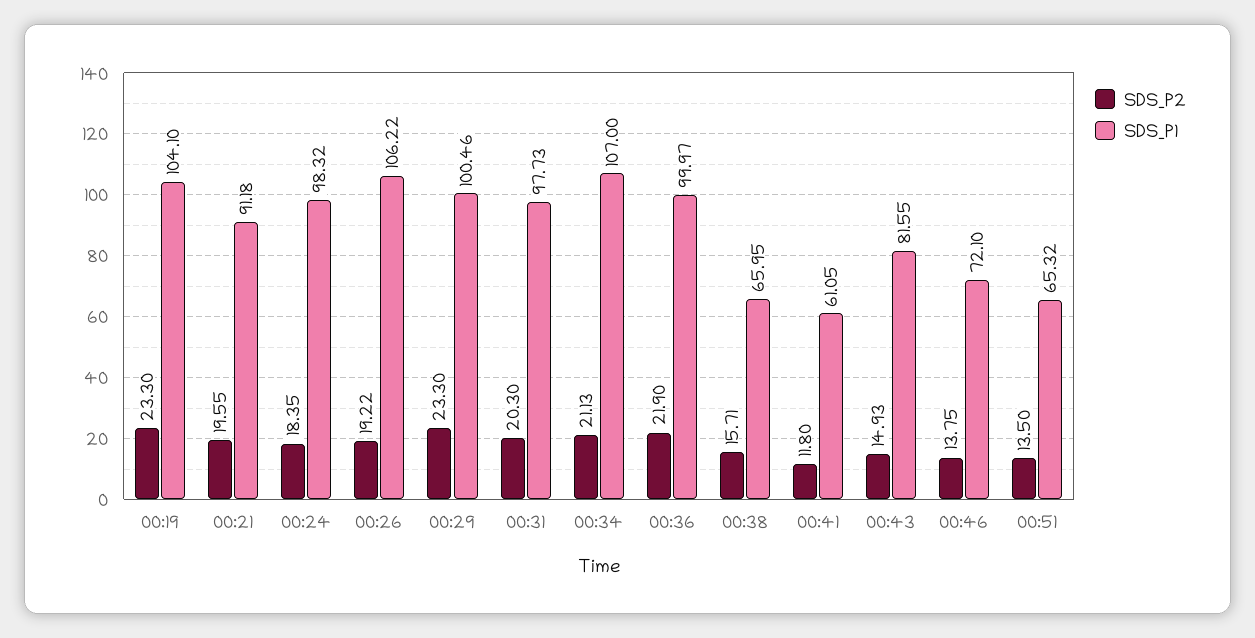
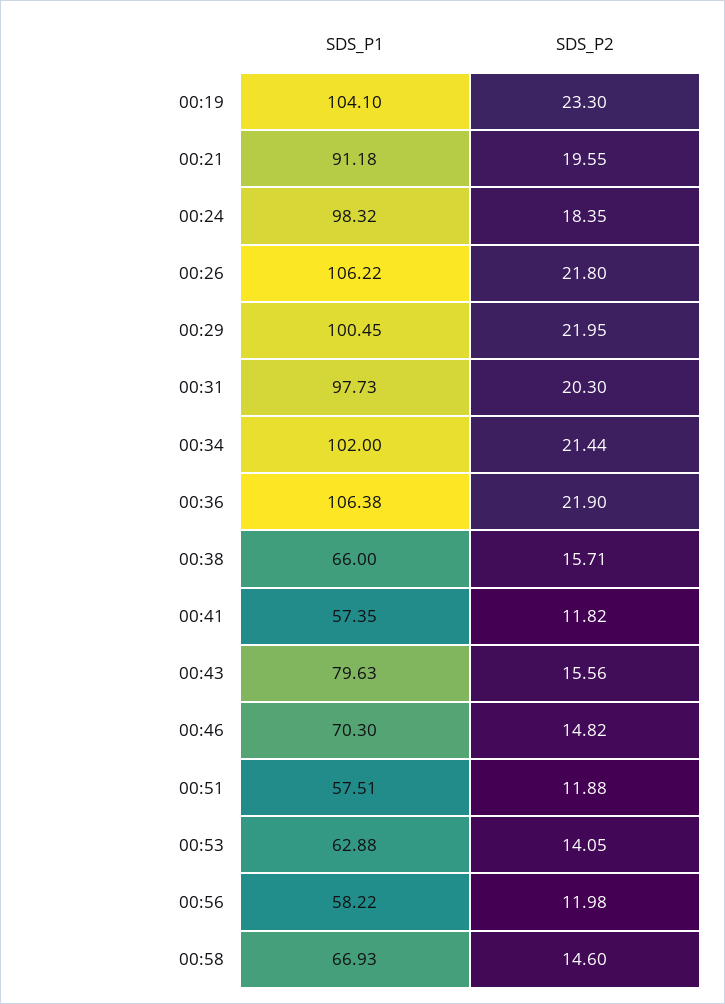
SDS_P2, 00:26: 19.22 -> 21.8
SDS_P2, 00:29: 23.3 -> 21.95
SDS_P1, 00:29: 100.46 -> 100.45
SDS_P2, 00:34: 21.13 -> 21.44
SDS_P1, 00:34: 107 -> 102
SDS_P1, 00:36: 99.97 -> 106.38
SDS_P1, 00:38: 65.95 -> 66
SDS_P2, 00:41: 11.8 -> 11.82
SDS_P1, 00:41: 61.05 -> 57.35
SDS_P2, 00:43: 14.93 -> 15.56
SDS_P1, 00:43: 81.55 -> 79.63
SDS_P2, 00:46: 13.75 -> 14.82
SDS_P1, 00:46: 72.1 -> 70.3
SDS_P2, 00:51: 13.5 -> 11.88
SDS_P1, 00:51: 65.32 -> 57.51
SDS_P1, 00:53: none -> 62.88
SDS_P2, 00:53: none -> 14.05
SDS_P1, 00:56: none -> 58.22
SDS_P2, 00:56: none -> 11.98
SDS_P1, 00:58: none -> 66.93
SDS_P2, 00:58: none -> 14.6

